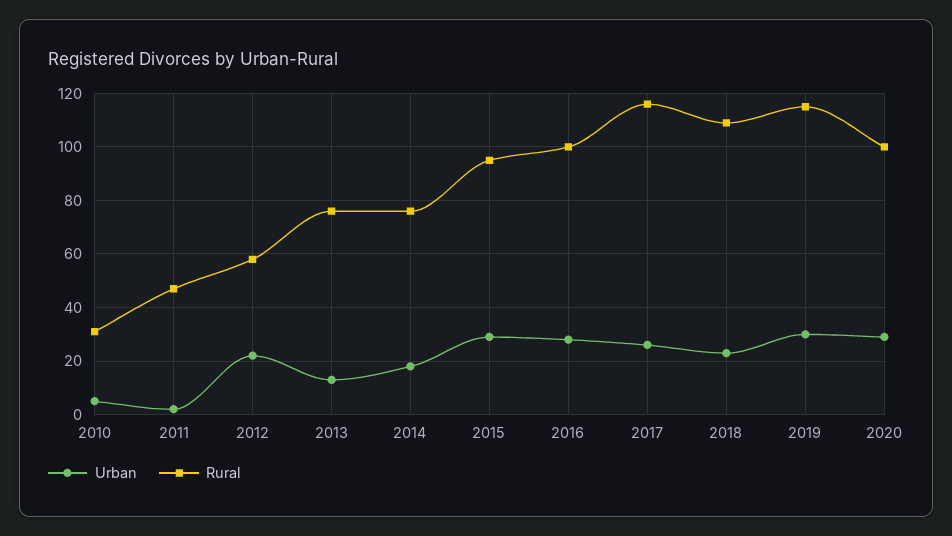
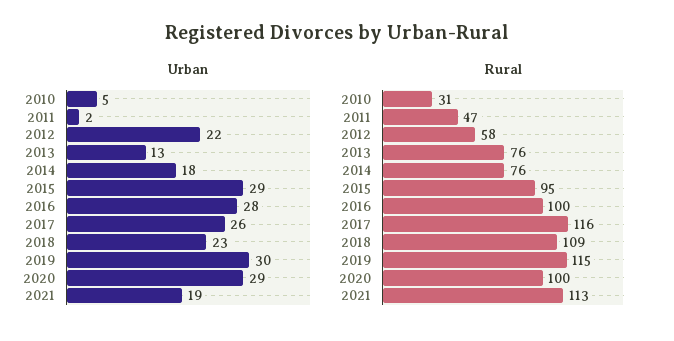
Urban, 2021: none -> 19
Rural, 2021: none -> 113

